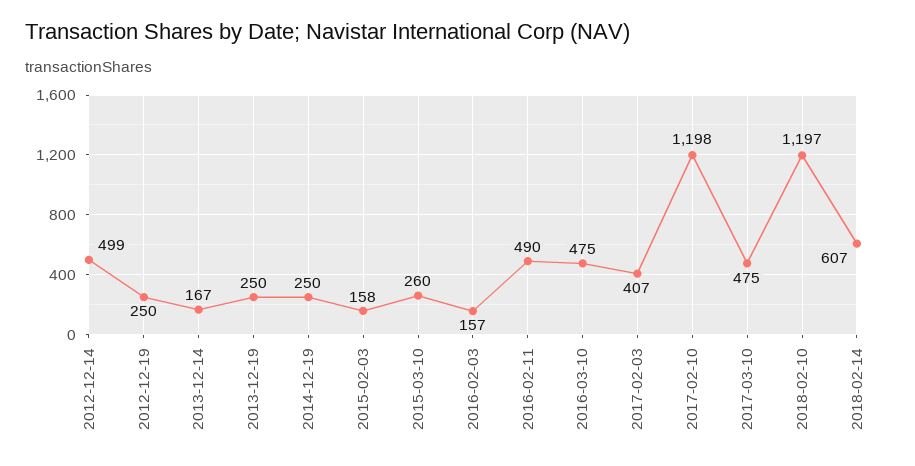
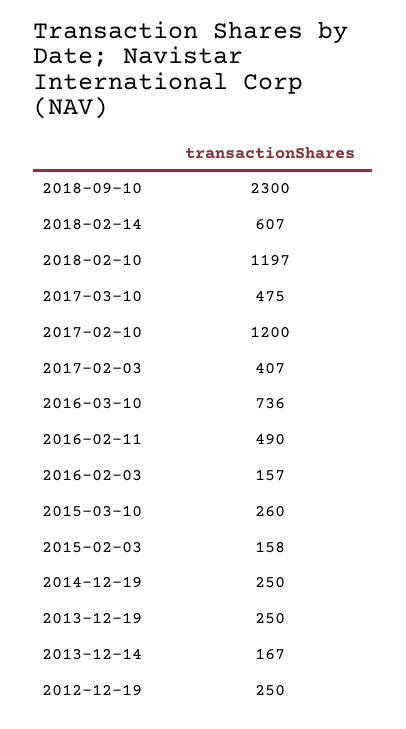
2012-12-14: 499 -> none
2016-03-10: 475 -> 736
2017-02-10: 1198 -> 1200
2018-09-10: none -> 2300

